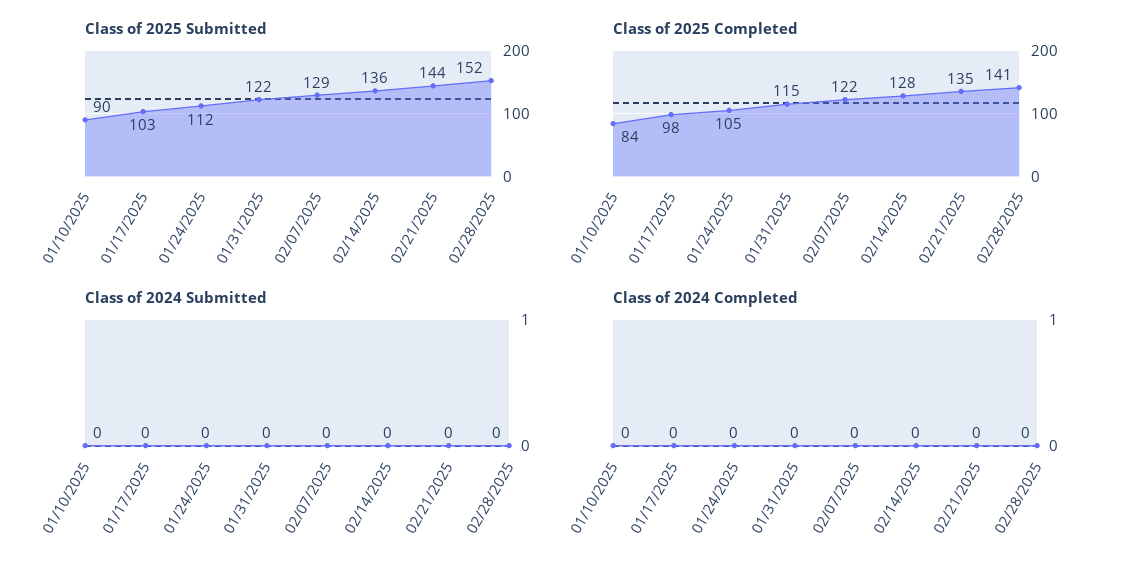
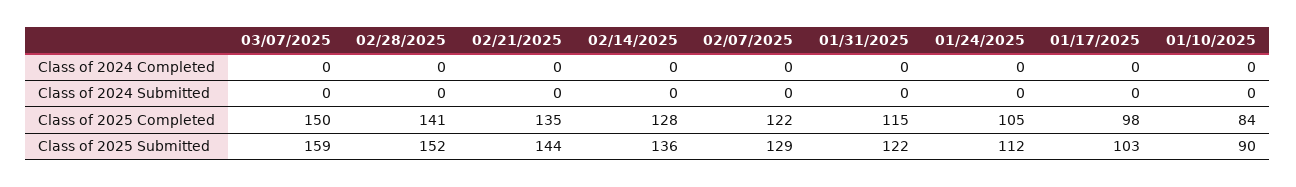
Class of 2024 Completed, 03/07/2025: none -> 0
Class of 2024 Submitted, 03/07/2025: none -> 0
Class of 2025 Completed, 03/07/2025: none -> 150
Class of 2025 Submitted, 03/07/2025: none -> 159

